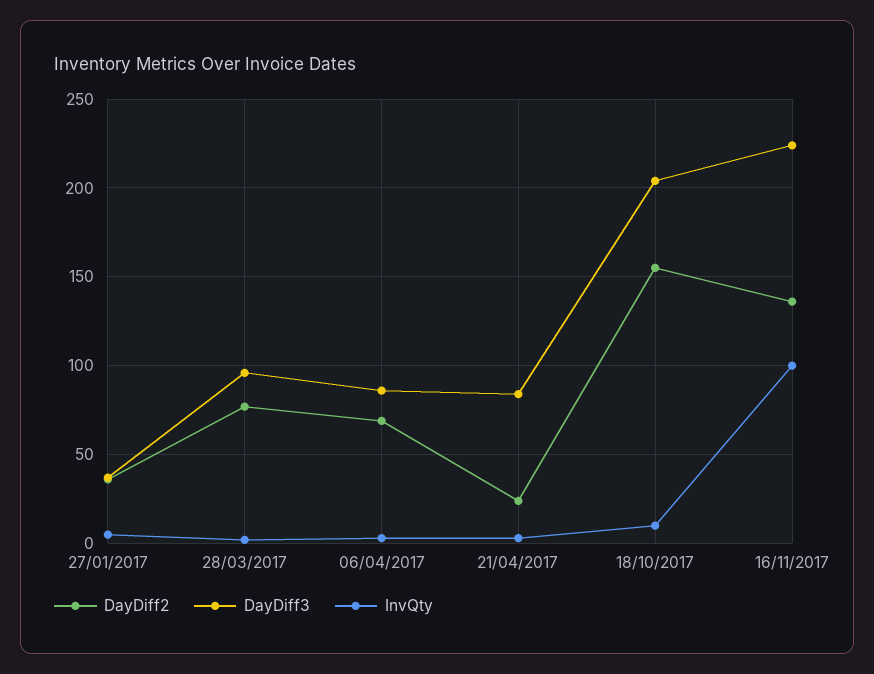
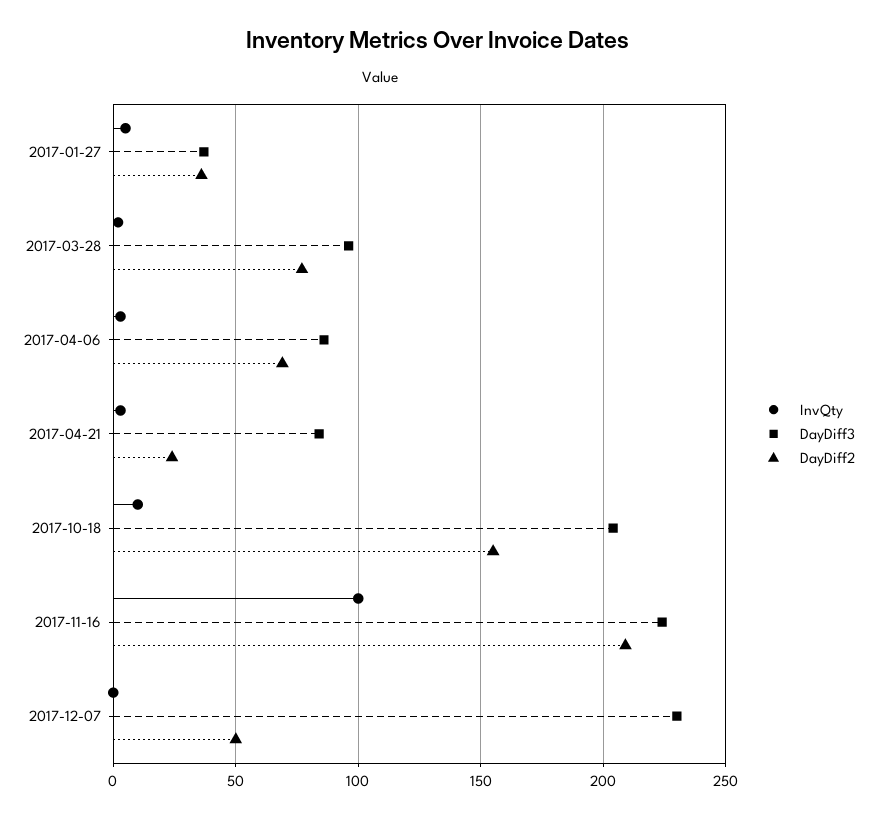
DayDiff2, 16/11/2017: 135 -> 210
InvQty, 2017-12-07: none -> 0
DayDiff3, 2017-12-07: none -> 230
DayDiff2, 2017-12-07: none -> 50

